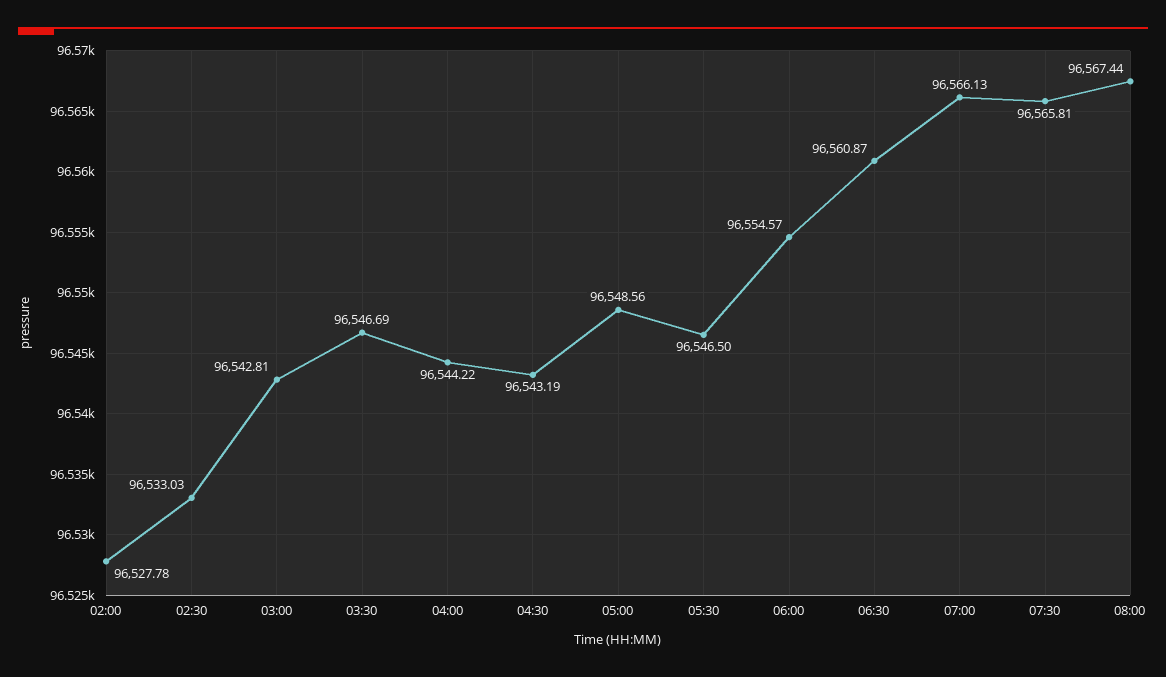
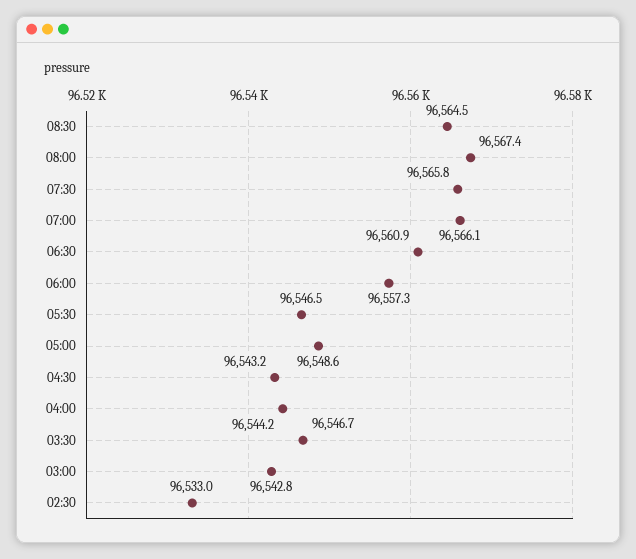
02:00: 96527.78 -> none
06:00: 96554.57 -> 96557.3
08:30: none -> 96564.5

